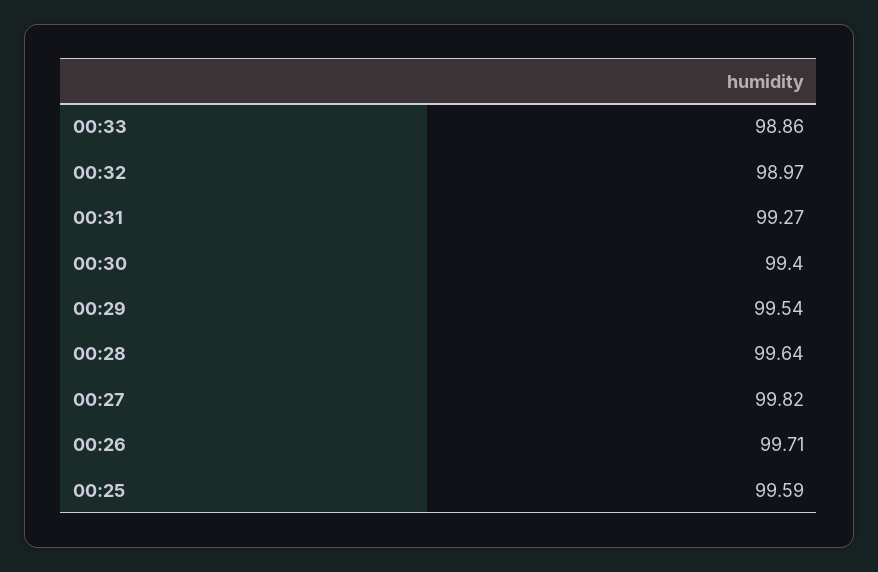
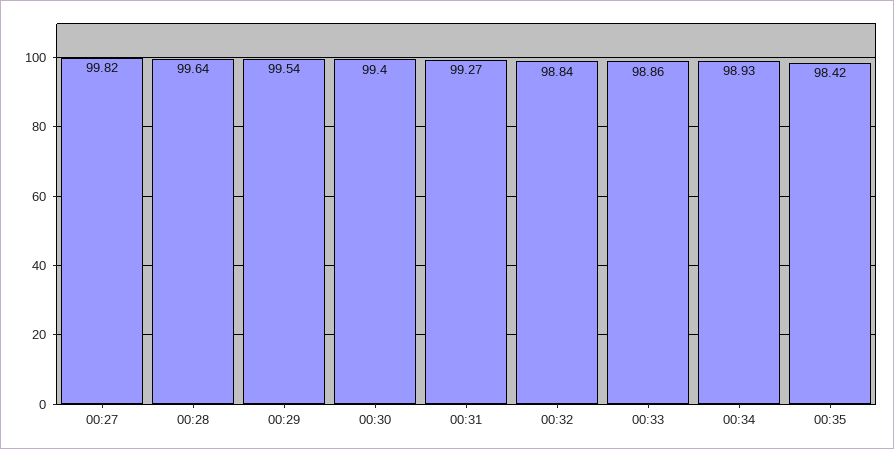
00:32: 98.97 -> 98.84
00:26: 99.71 -> none
00:25: 99.59 -> none
00:34: none -> 98.93
00:35: none -> 98.42

